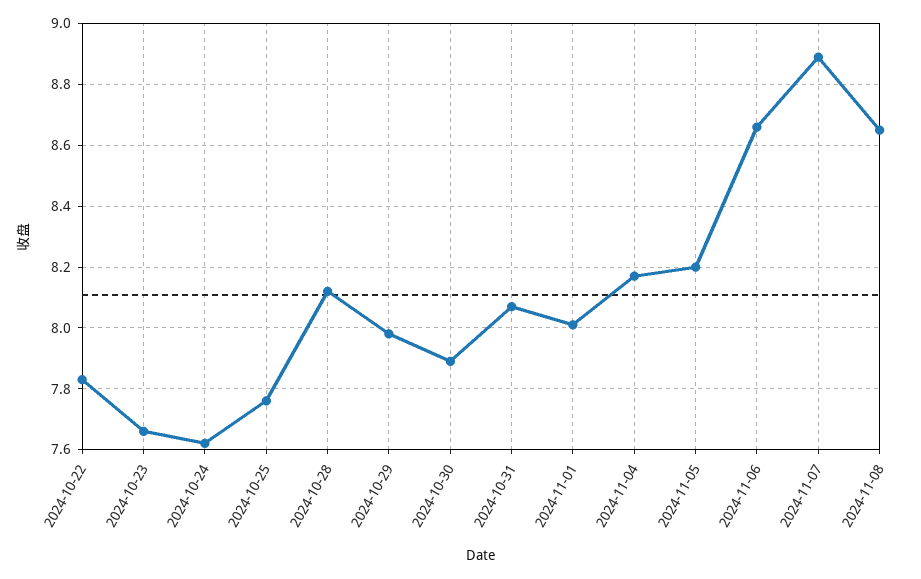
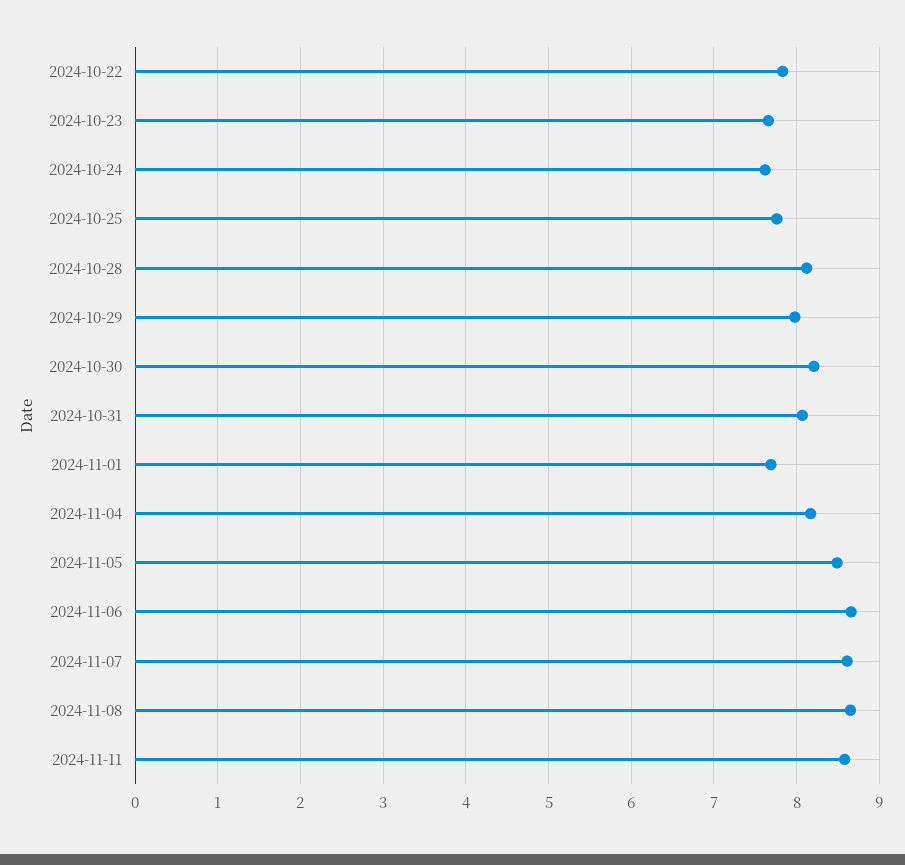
2024-10-30: 7.9 -> 8.2
2024-11-01: 8 -> 7.7
2024-11-05: 8.2 -> 8.5
2024-11-07: 8.9 -> 8.6
2024-11-11: none -> 8.6

